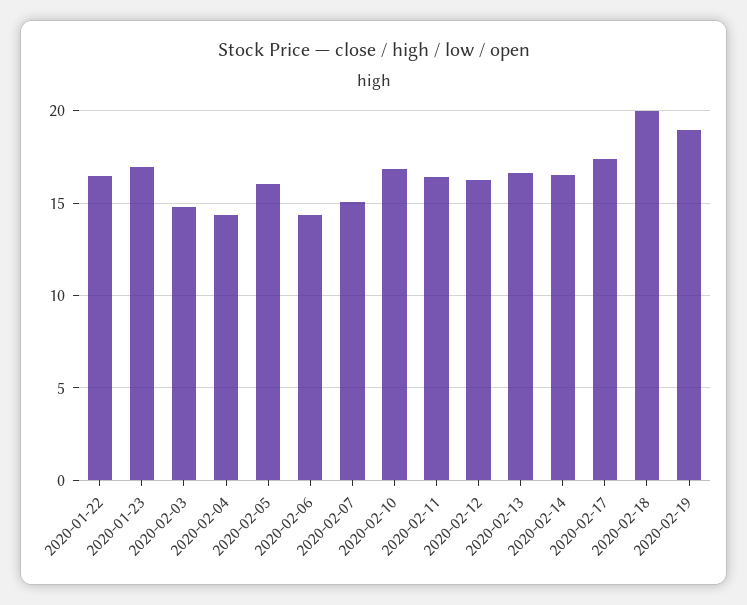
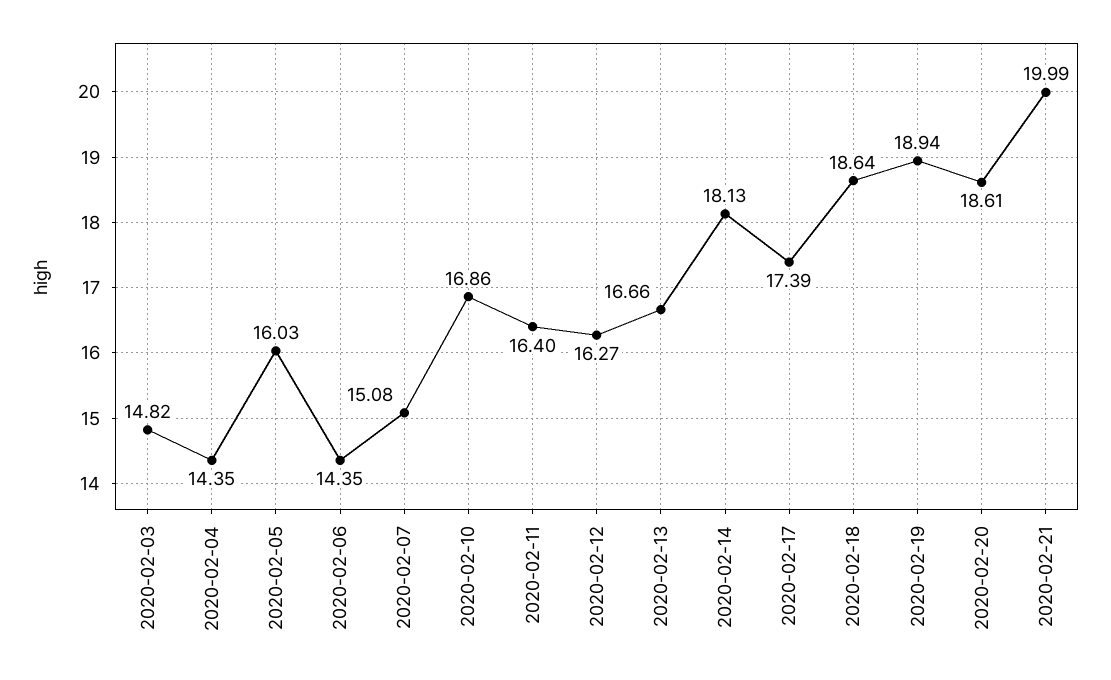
2020-01-22: 16.5 -> none
2020-01-23: 17 -> none
2020-02-14: 16.5 -> 18.13
2020-02-18: 20 -> 18.64
2020-02-20: none -> 18.61
2020-02-21: none -> 19.99

